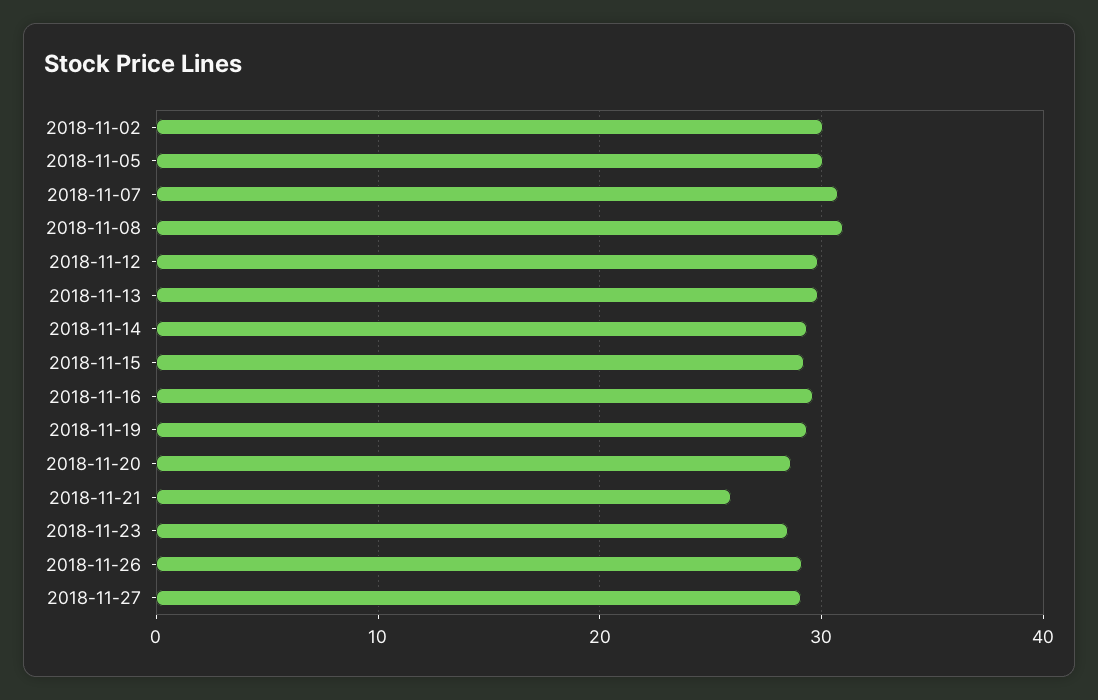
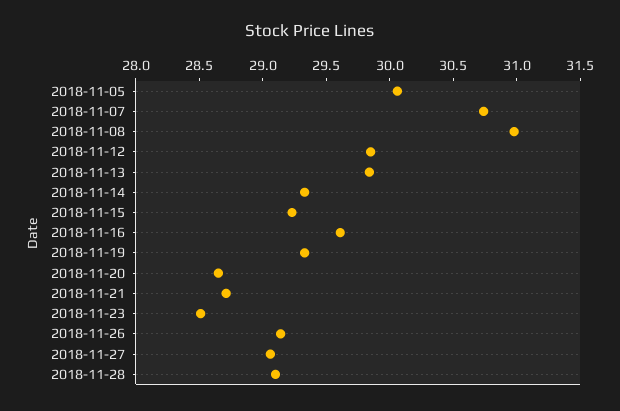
2018-11-02: 30 -> none
2018-11-21: 26 -> 28.7
2018-11-28: none -> 29.1

